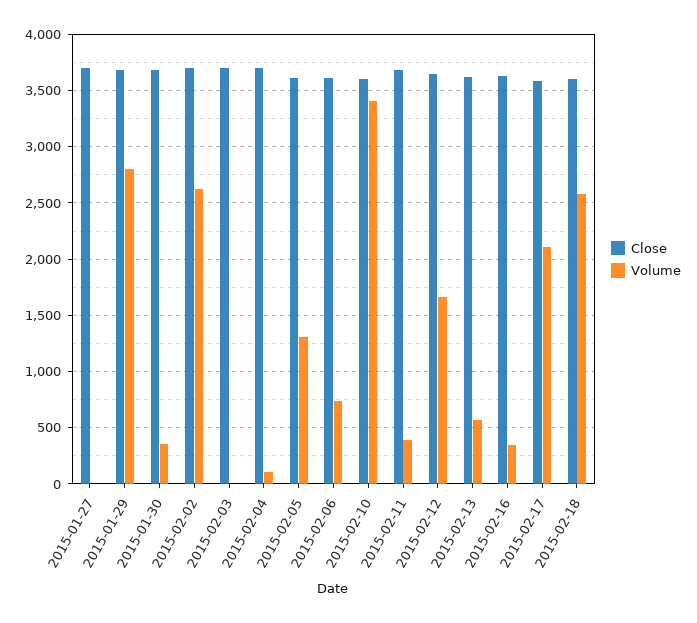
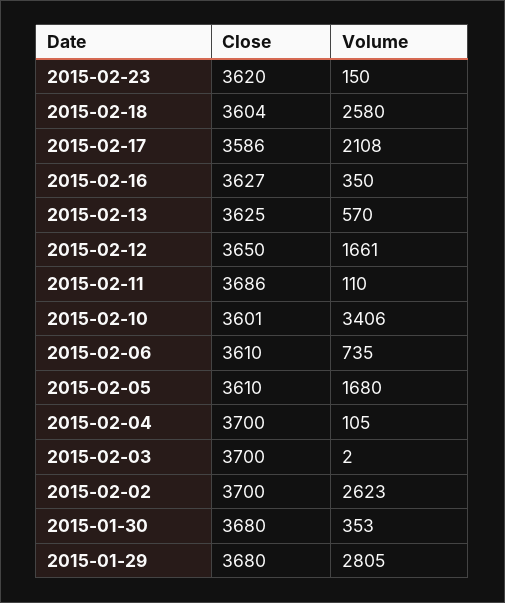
Close, 2015-01-27: 3700 -> none
Volume, 2015-01-27: 0 -> none
Volume, 2015-02-05: 1300 -> 1680
Volume, 2015-02-11: 400 -> 110
Close, 2015-02-23: none -> 3620
Volume, 2015-02-23: none -> 150

